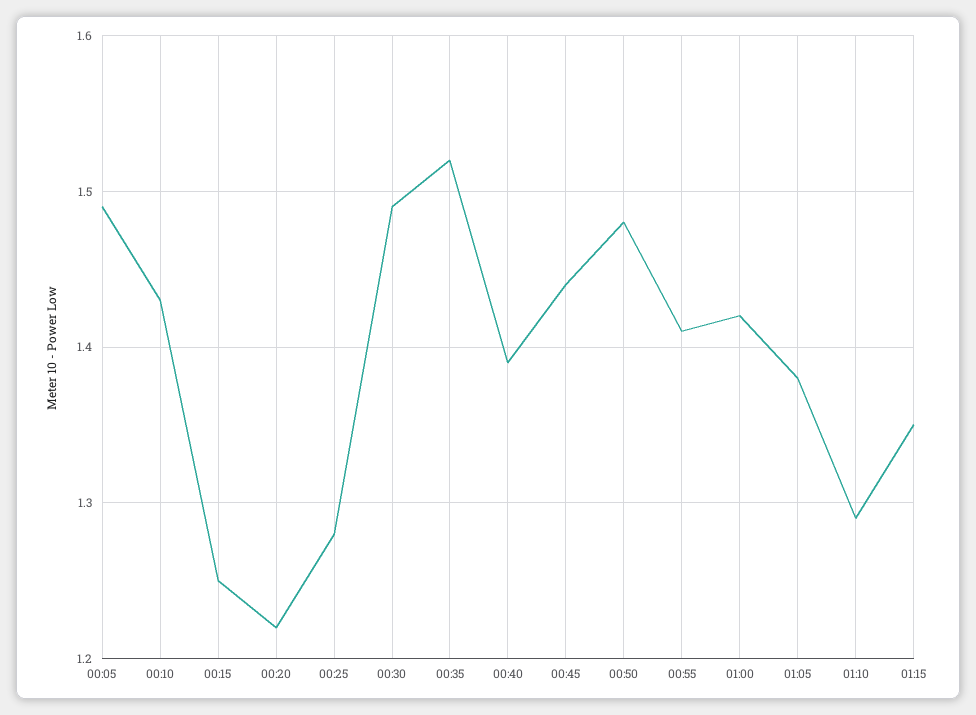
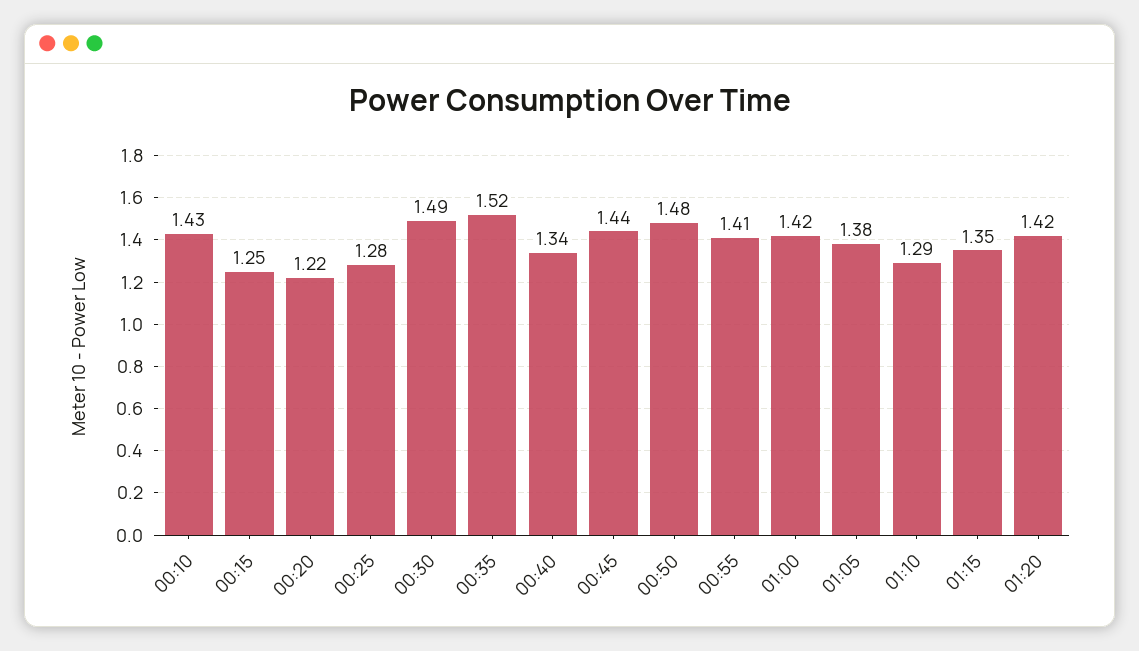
00:05: 1.49 -> none
00:40: 1.39 -> 1.34
01:20: none -> 1.42

